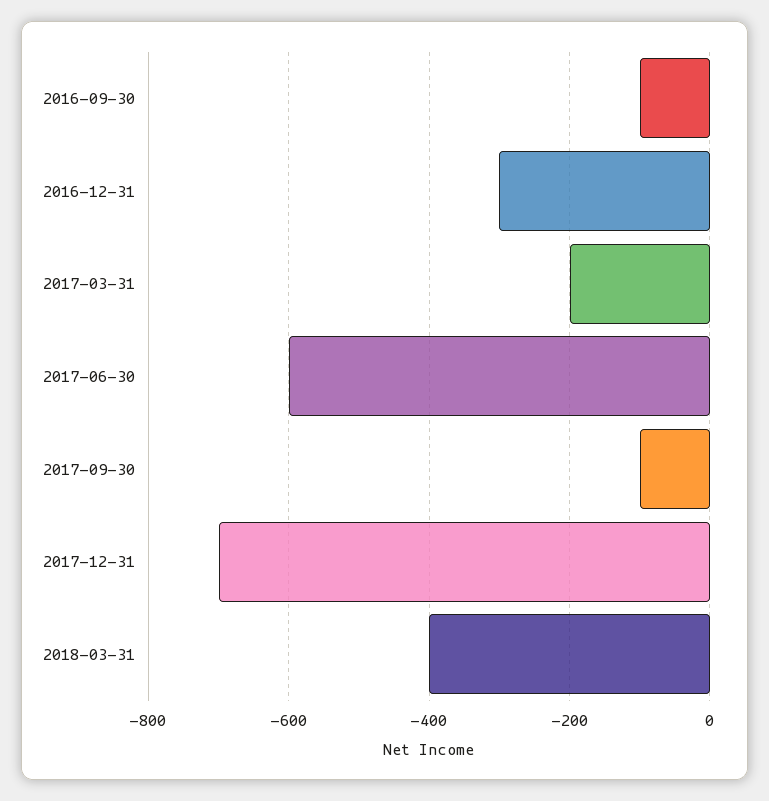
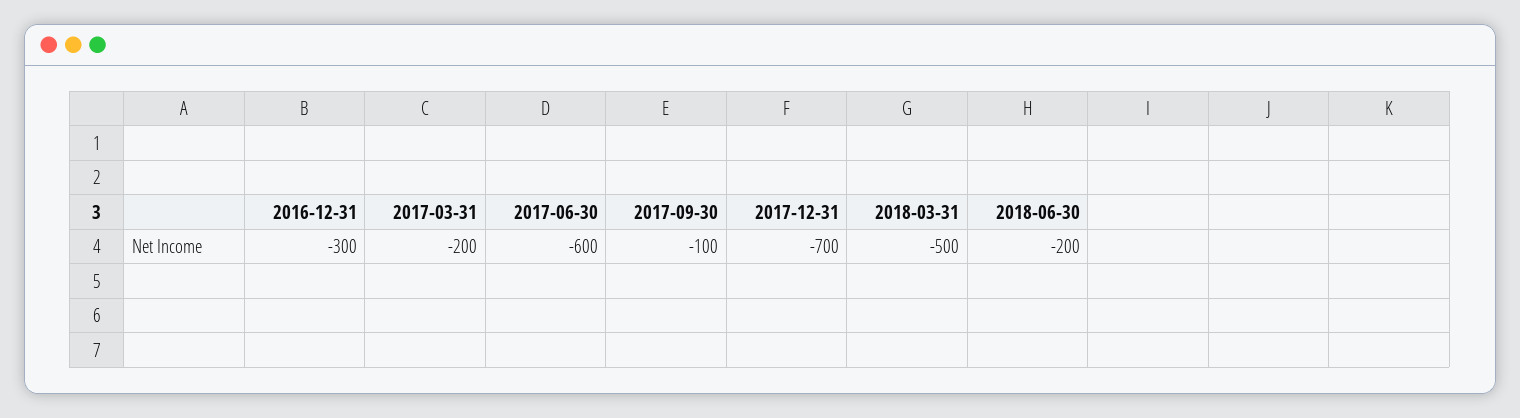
2016-09-30: -100 -> none
2018-03-31: -400 -> -500
2018-06-30: none -> -200

